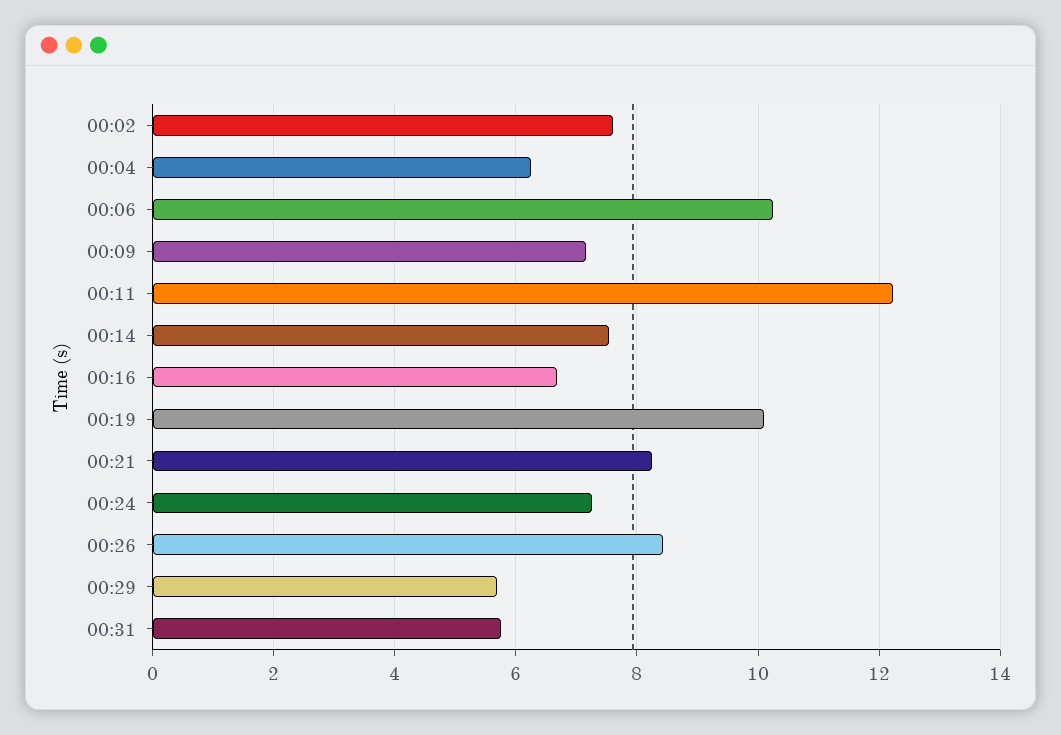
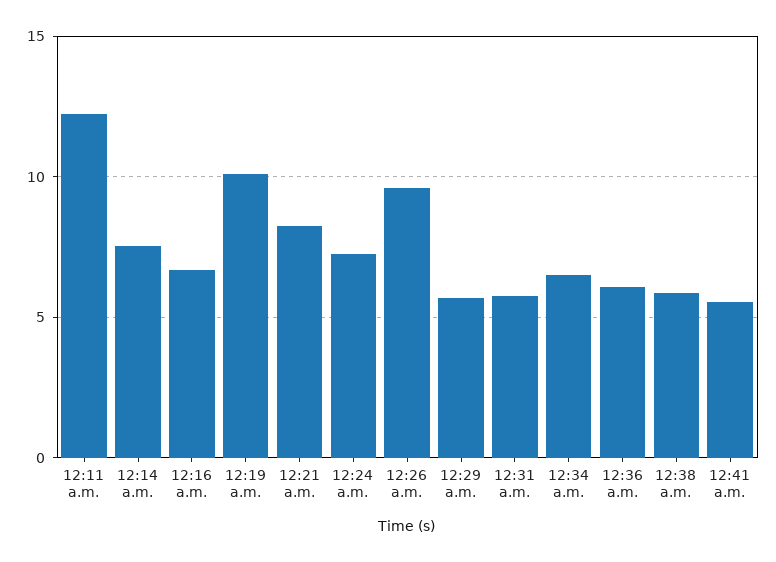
00:02: 7.6 -> none
00:04: 6.2 -> none
00:06: 10.2 -> none
00:09: 7.2 -> none
00:26: 8.4 -> 9.5
12:34 a.m.: none -> 6.5
12:36 a.m.: none -> 6
12:38 a.m.: none -> 6
12:41 a.m.: none -> 5.5

